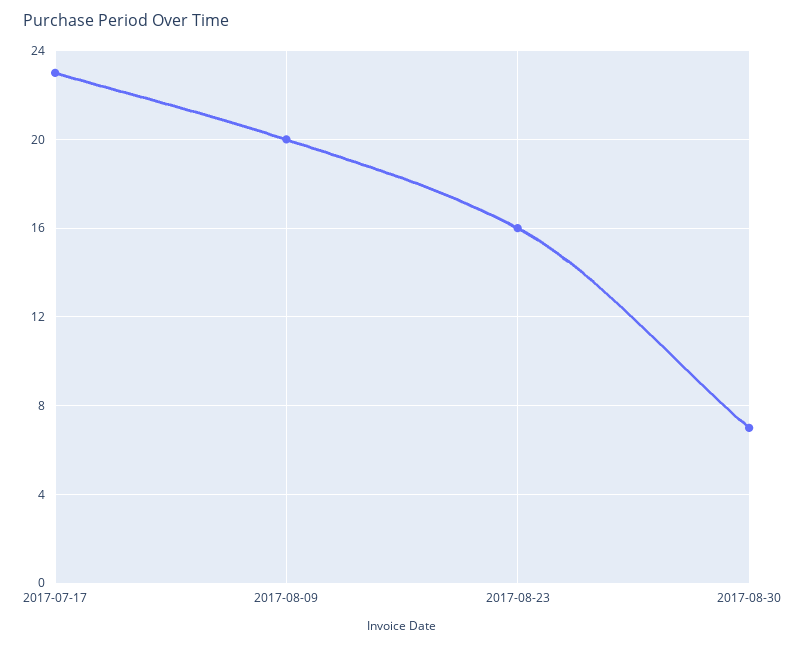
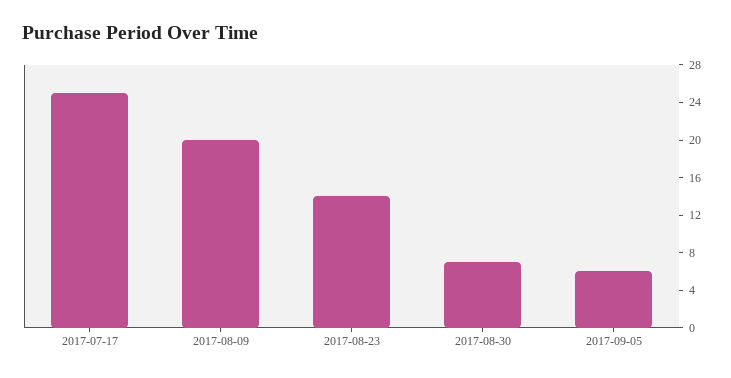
2017-07-17: 23 -> 25
2017-08-23: 16 -> 14
2017-09-05: none -> 6

